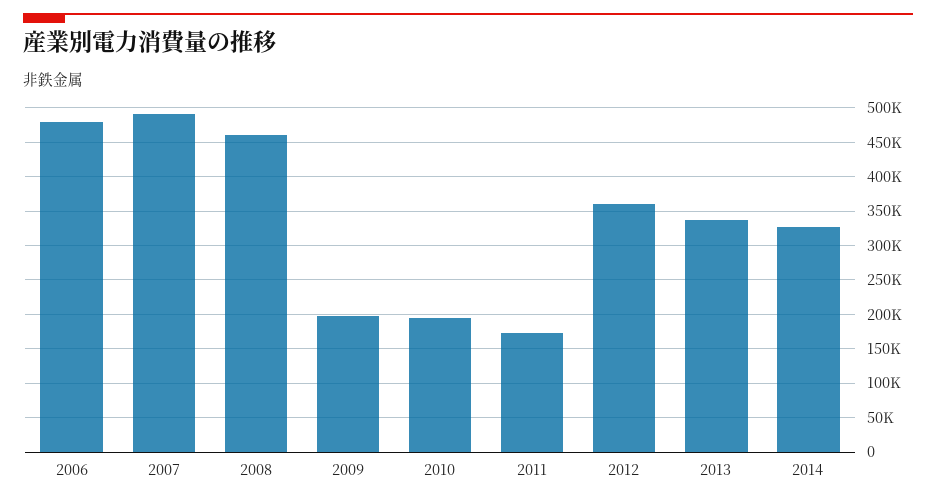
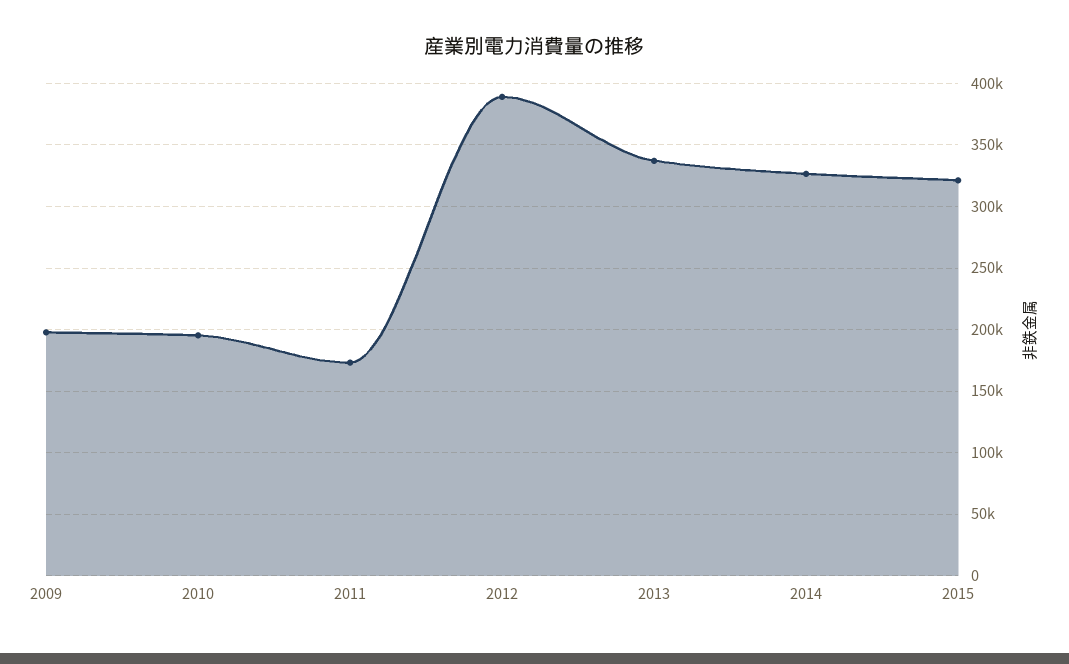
2006: 480000 -> none
2007: 490000 -> none
2008: 460000 -> none
2012: 360000 -> 390000
2015: none -> 320000

